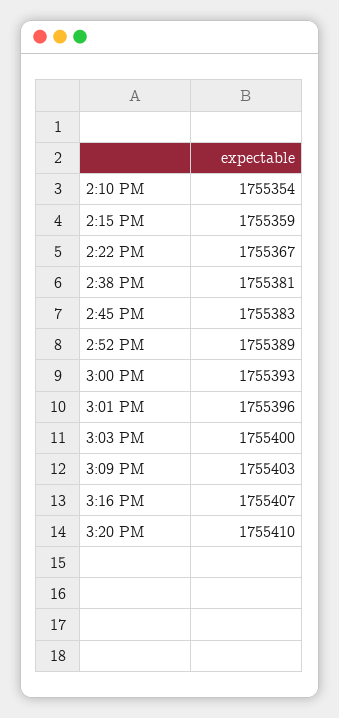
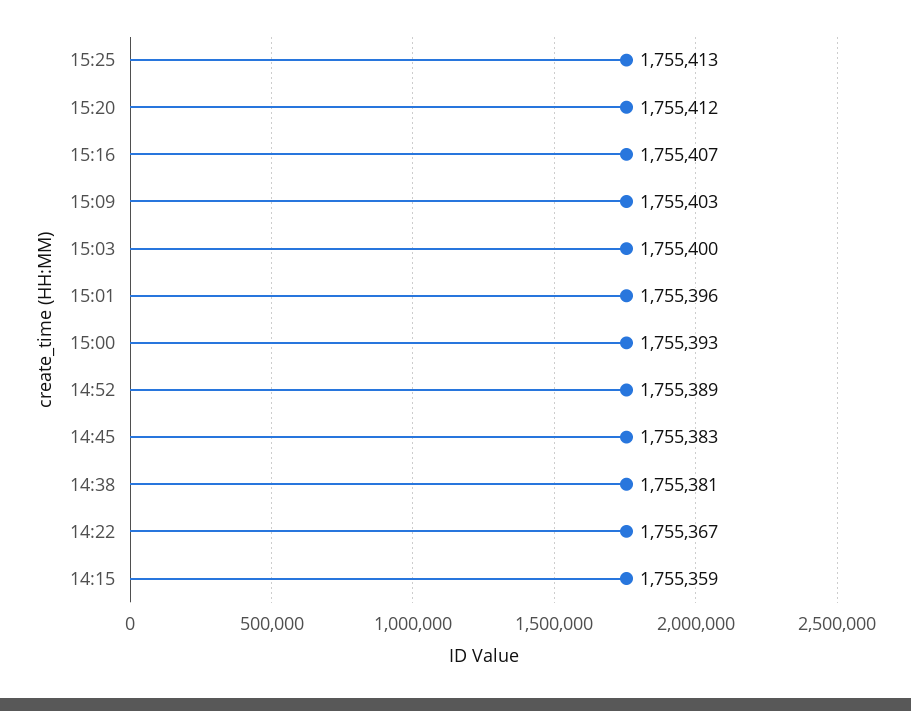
2:10 PM: 1755354 -> none
3:20 PM: 1755410 -> 1755412
15:25: none -> 1755413

